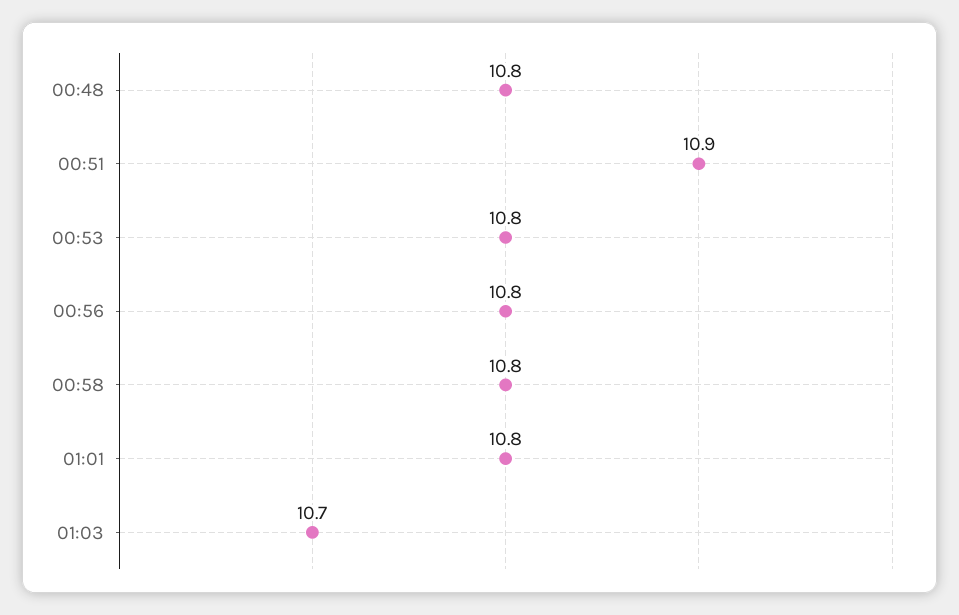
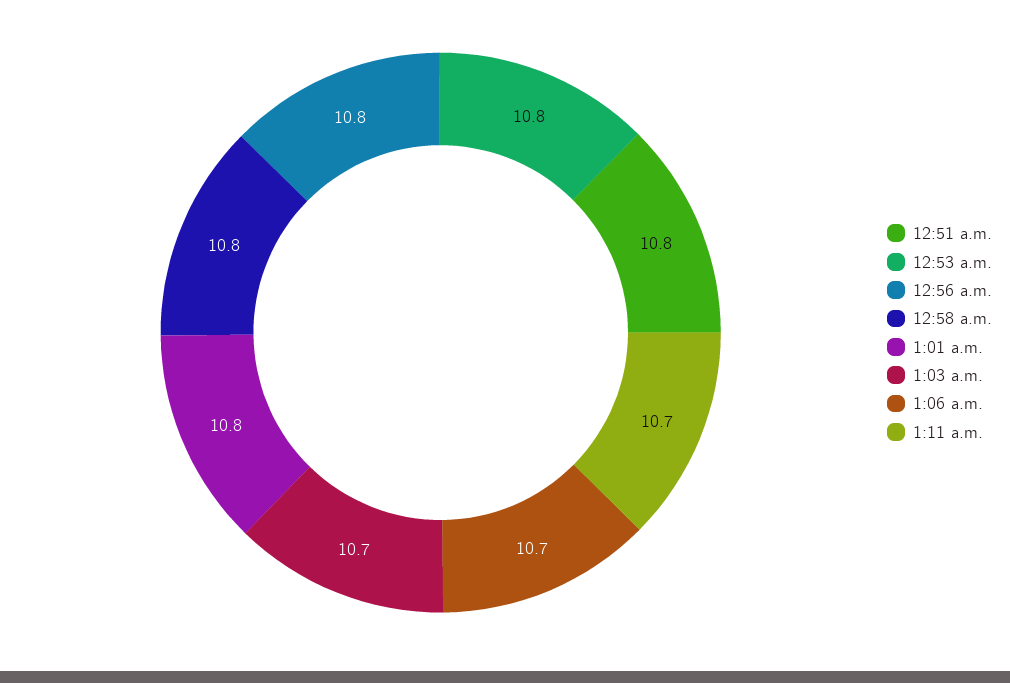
00:48: 10.8 -> none
00:51: 10.9 -> 10.8
1:06 a.m.: none -> 10.7
1:11 a.m.: none -> 10.7

